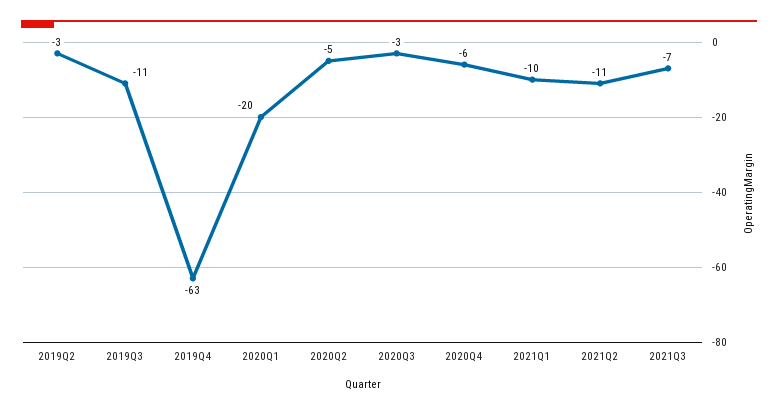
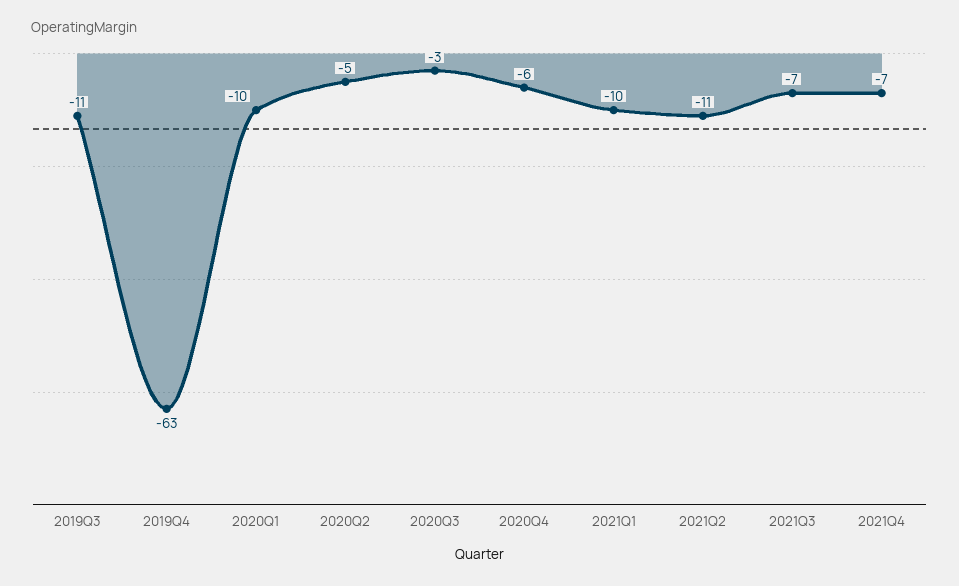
2019Q2: -3 -> none
2020Q1: -20 -> -10
2021Q4: none -> -7

